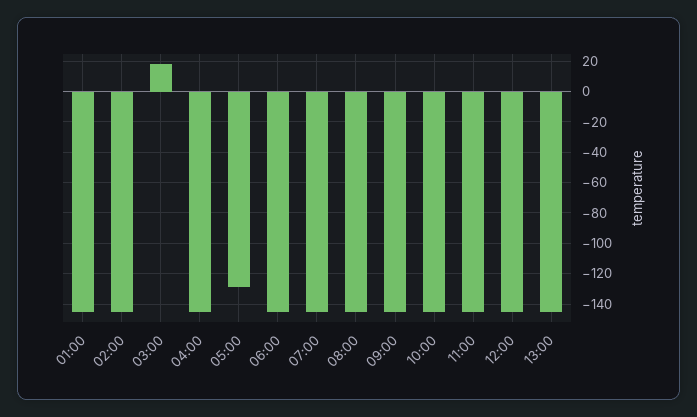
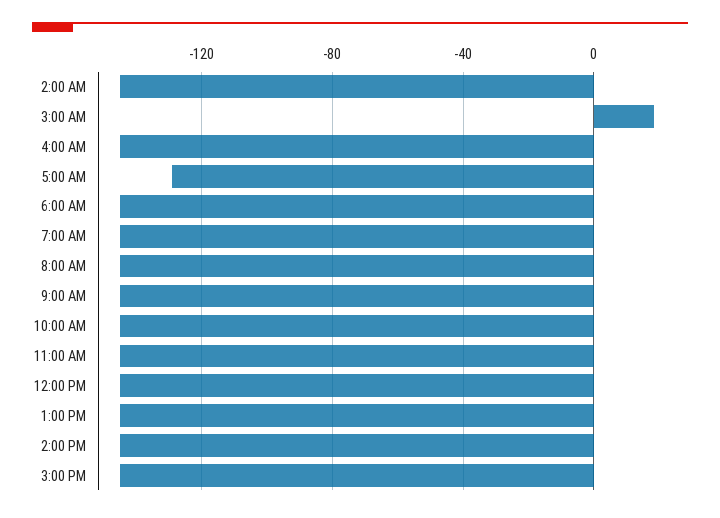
01:00: -145 -> none
2:00 PM: none -> -145
3:00 PM: none -> -145

